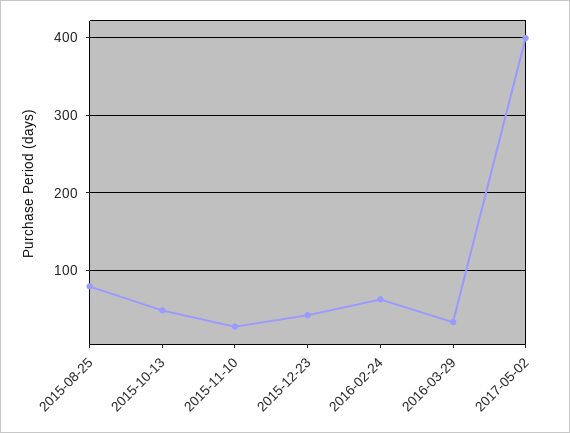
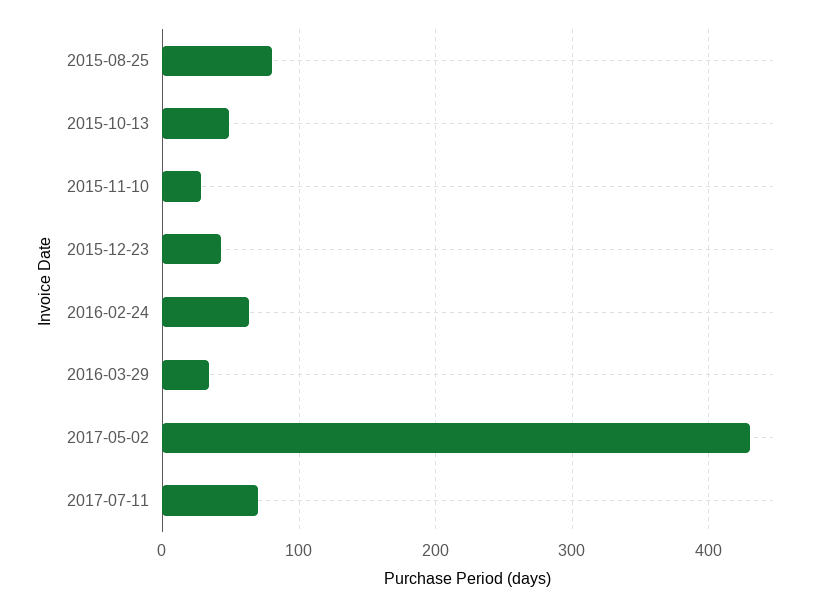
2017-05-02: 400 -> 430
2017-07-11: none -> 70

